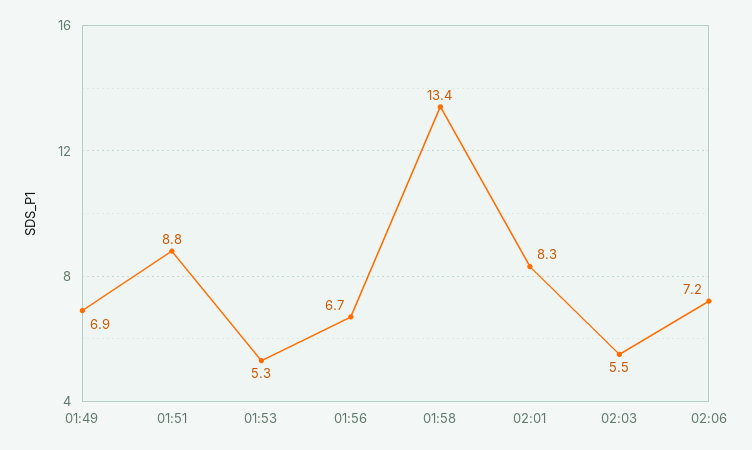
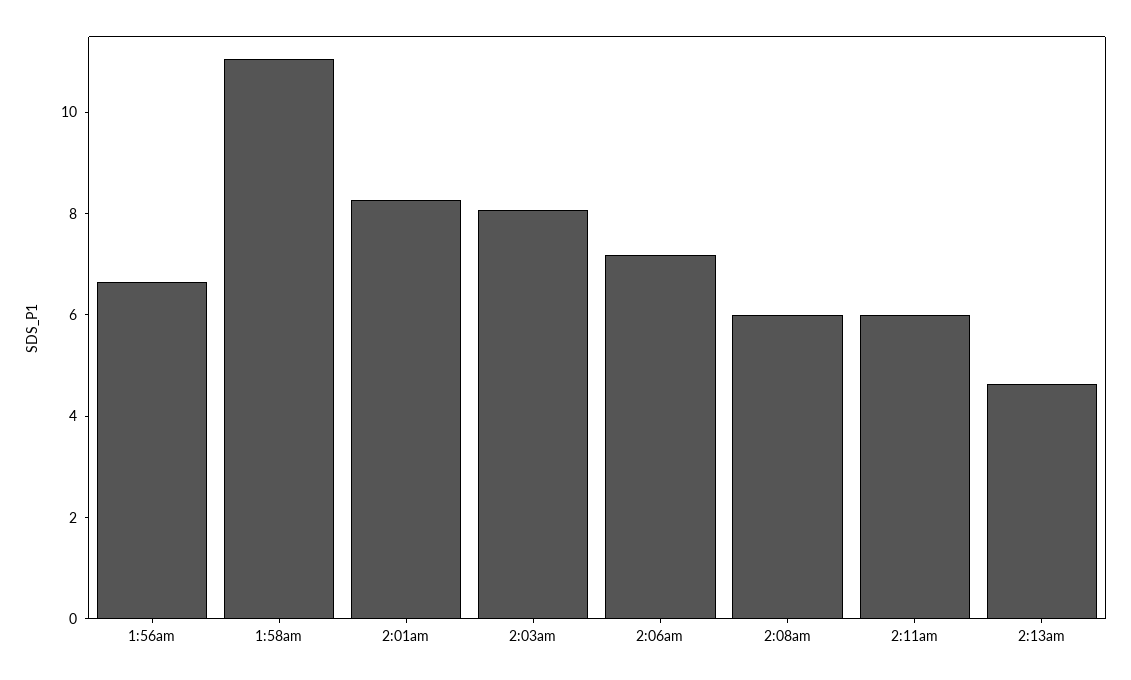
01:49: 6.9 -> none
01:51: 8.8 -> none
01:53: 5.3 -> none
01:58: 13.4 -> 11
02:03: 5.5 -> 8
2:08am: none -> 6
2:11am: none -> 6
2:13am: none -> 4.5

